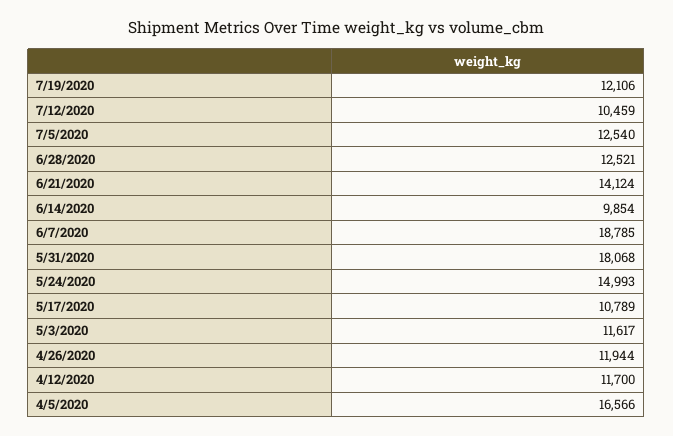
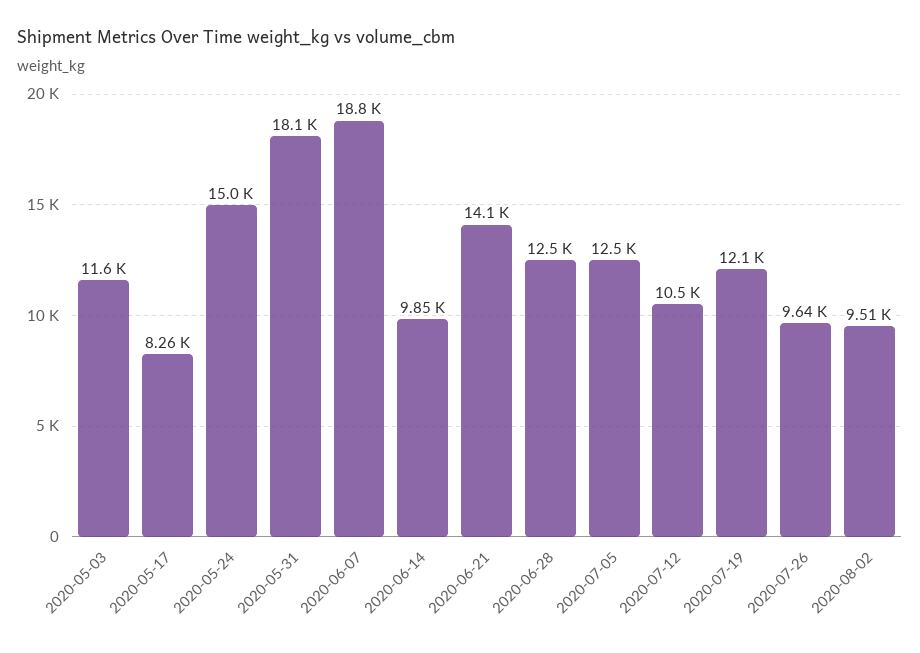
5/17/2020: 10789 -> 8260
4/26/2020: 11944 -> none
4/12/2020: 11700 -> none
4/5/2020: 16566 -> none
2020-07-26: none -> 9640
2020-08-02: none -> 9510

